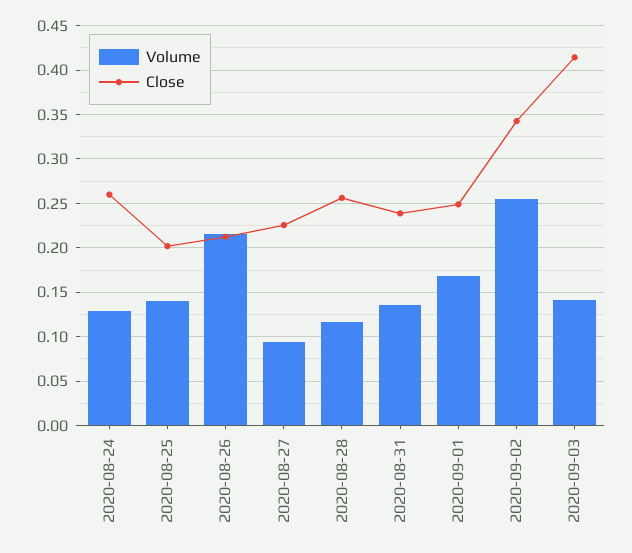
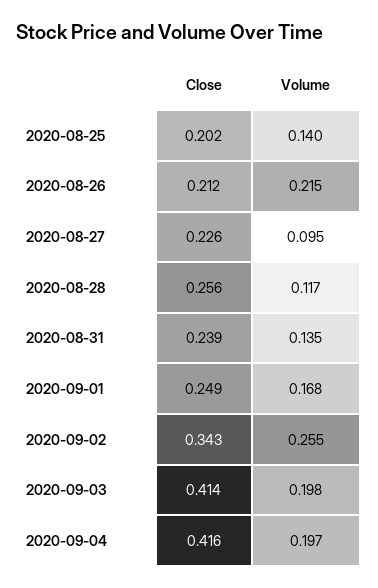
Volume, 2020-08-24: 0.13 -> none
Close, 2020-08-24: 0.26 -> none
Volume, 2020-09-03: 0.14 -> 0.198
Close, 2020-09-04: none -> 0.416
Volume, 2020-09-04: none -> 0.197

